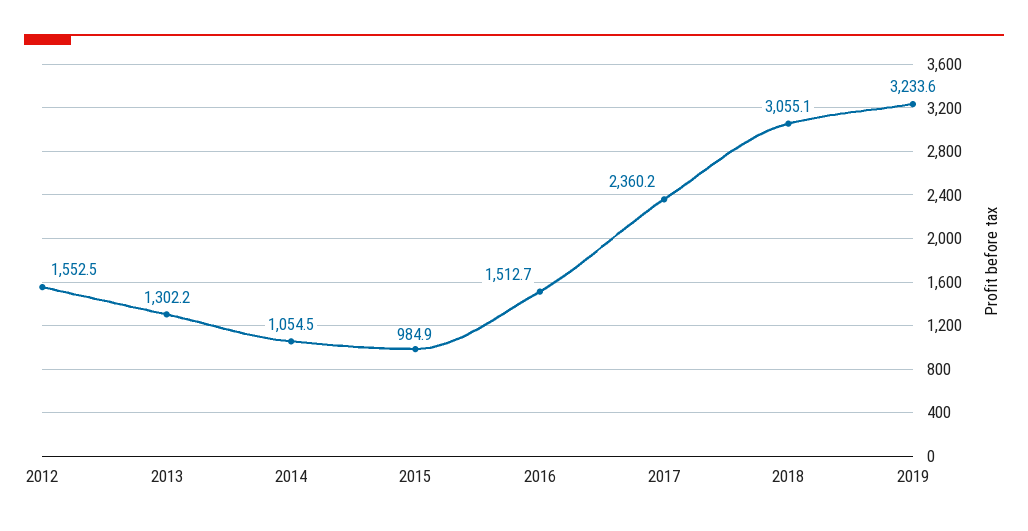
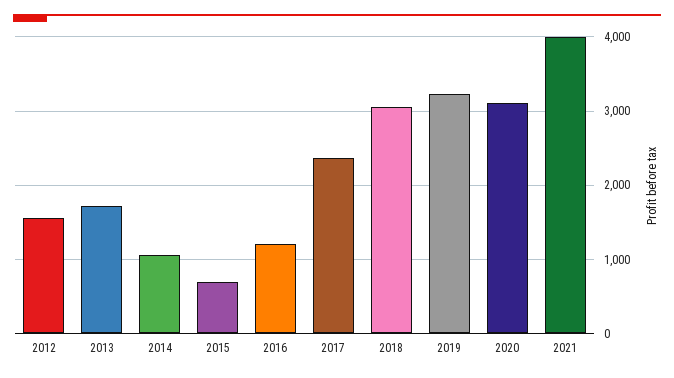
2013: 1302.2 -> 1700
2015: 984.9 -> 700
2016: 1512.7 -> 1200
2020: none -> 3100
2021: none -> 4000

